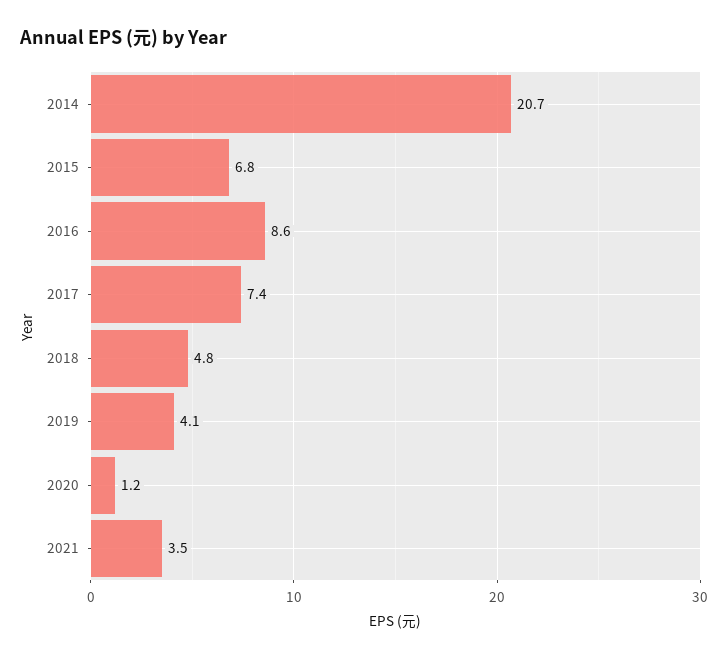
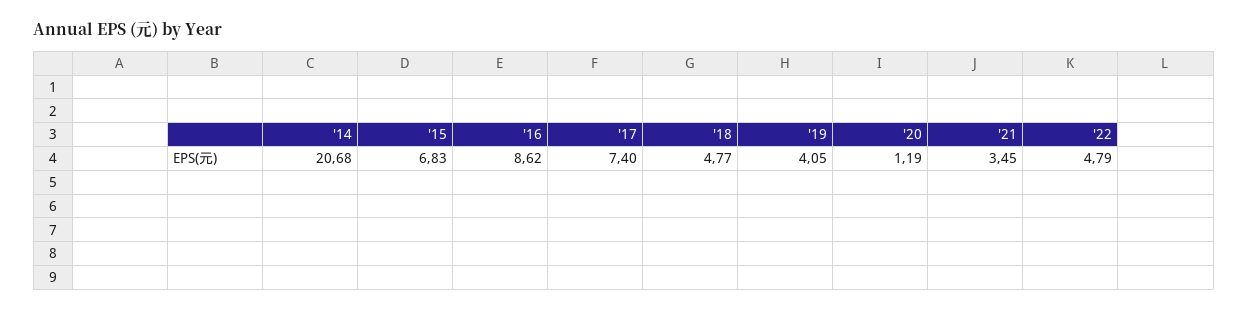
'22: none -> 4.79

